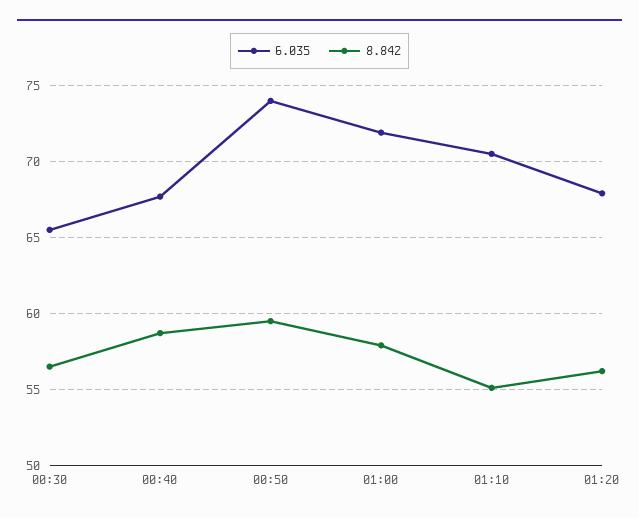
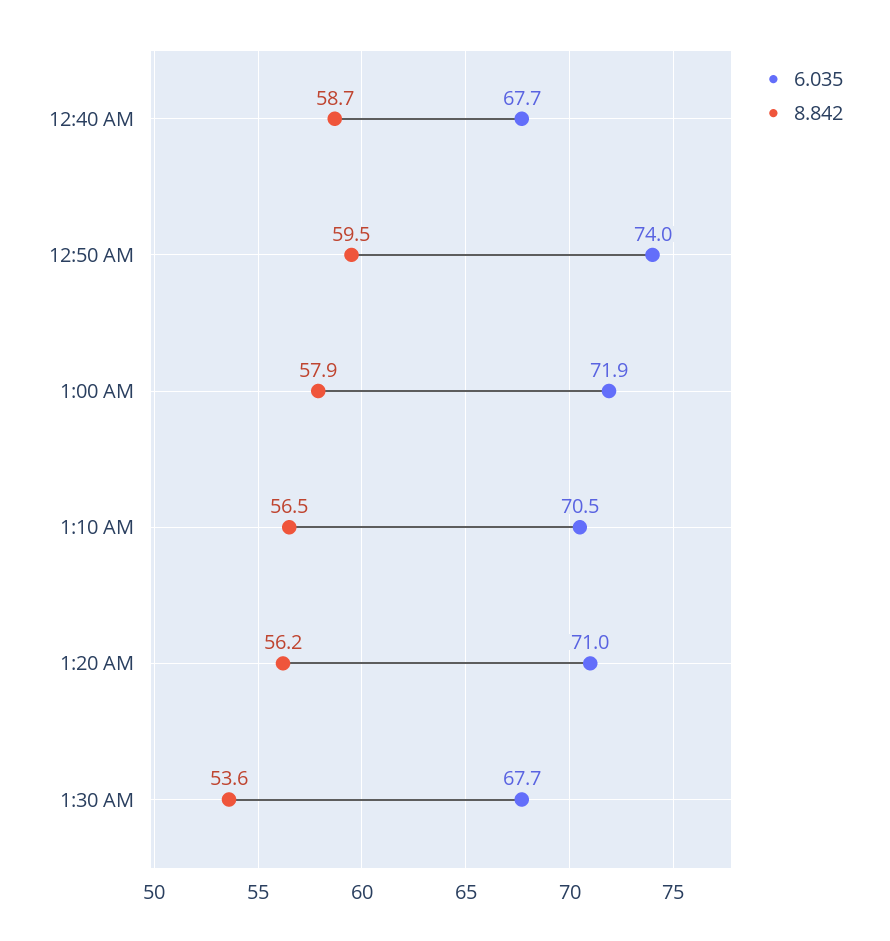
6.035, 00:30: 65.5 -> none
8.842, 00:30: 56.5 -> none
8.842, 01:10: 55 -> 56.5
6.035, 01:20: 68 -> 71
6.035, 1:30 AM: none -> 67.7
8.842, 1:30 AM: none -> 53.6

